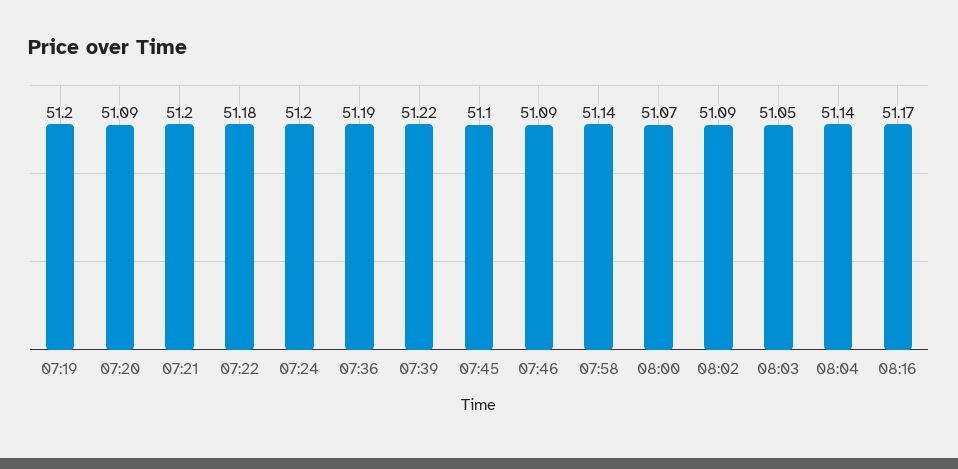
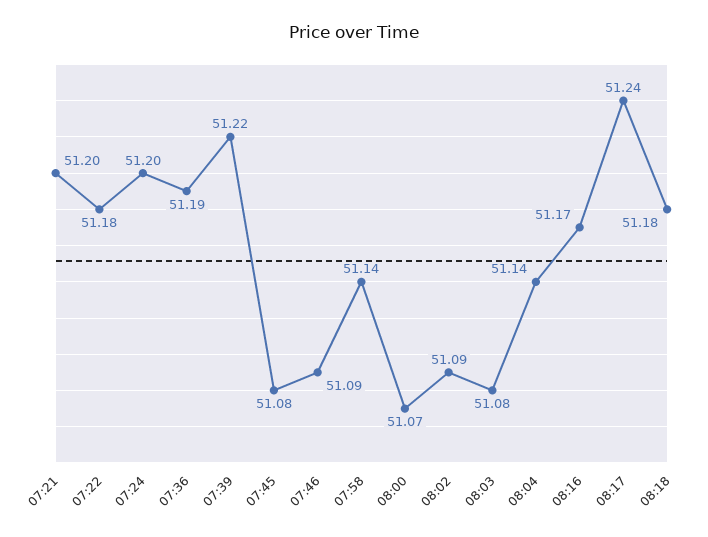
07:19: 51.2 -> none
07:20: 51.09 -> none
07:45: 51.1 -> 51.08
08:03: 51.05 -> 51.08
08:17: none -> 51.24
08:18: none -> 51.18

